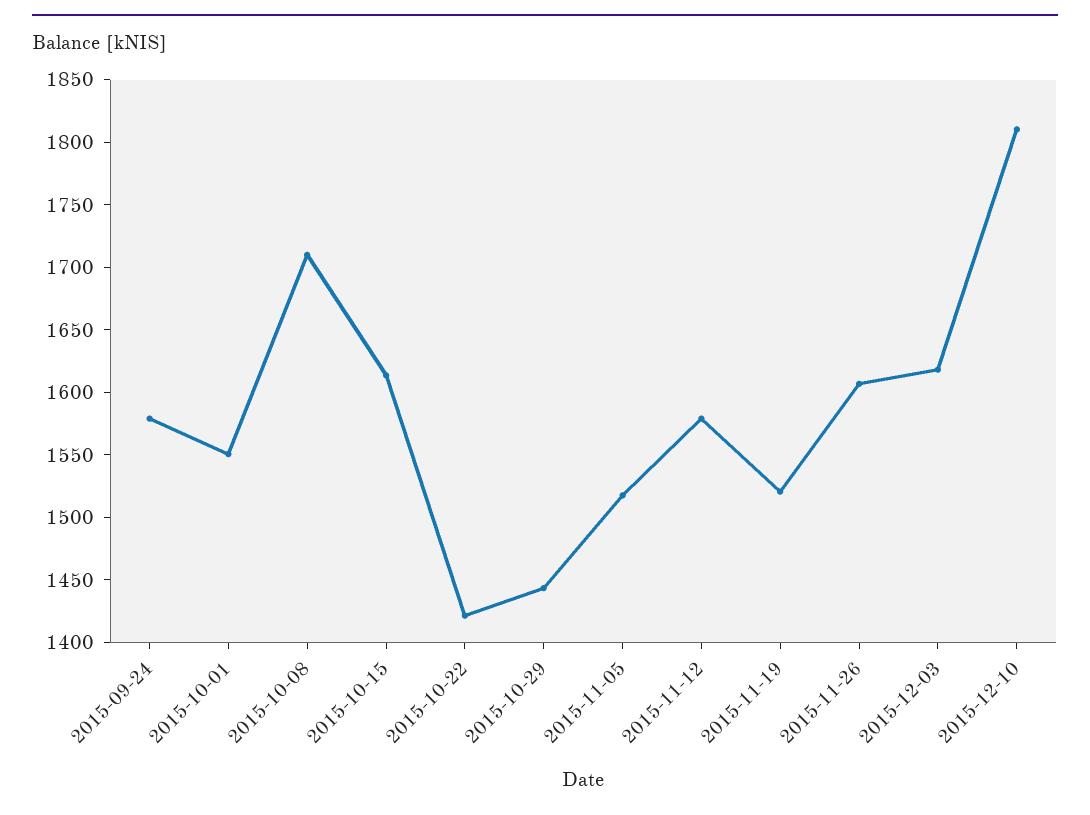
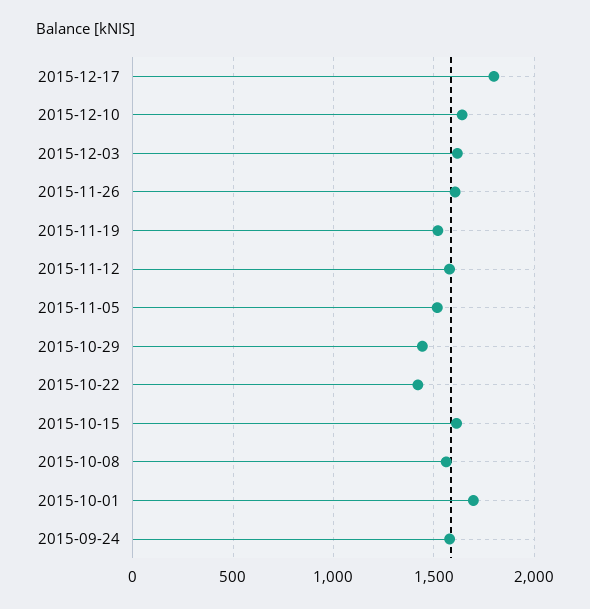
2015-10-01: 1550 -> 1700
2015-10-08: 1710 -> 1550
2015-12-10: 1810 -> 1650
2015-12-17: none -> 1800

